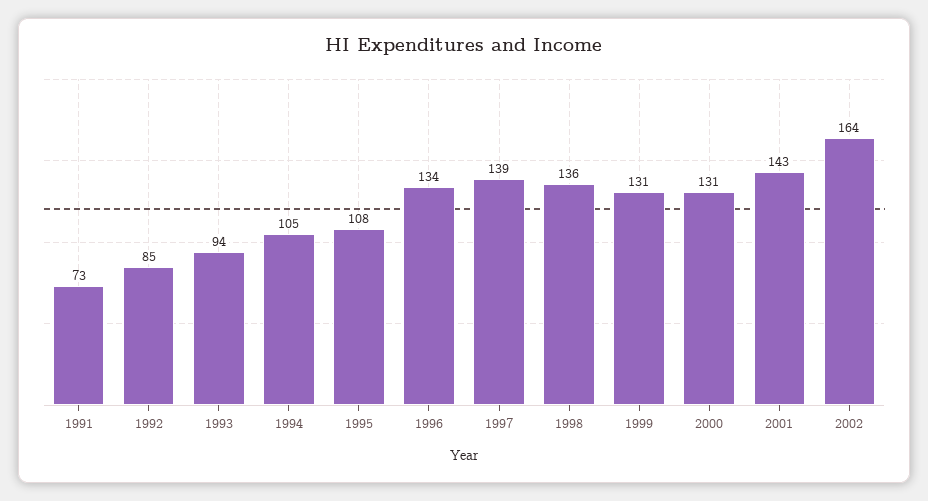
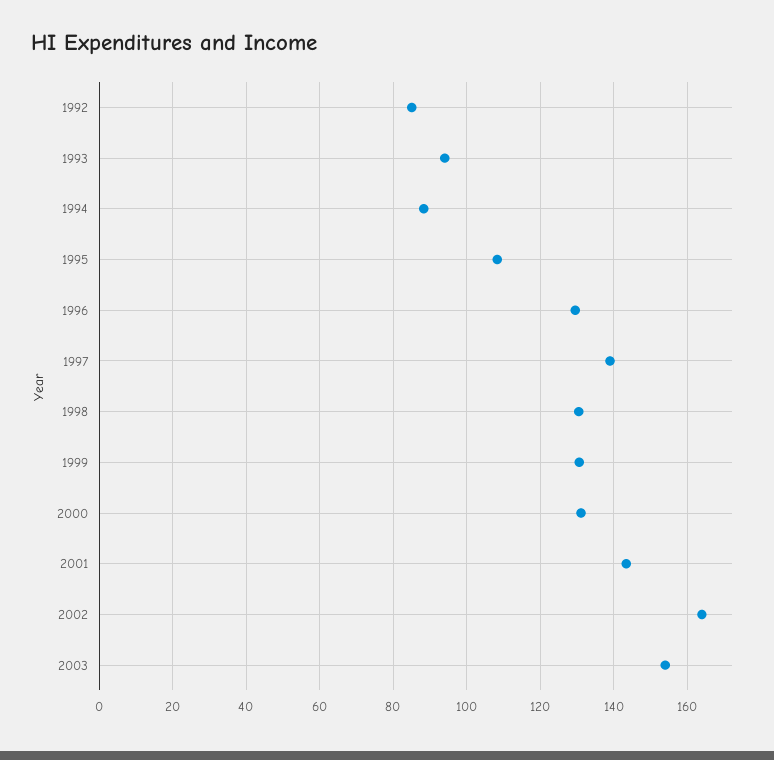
1991: 73 -> none
1994: 105 -> 88
1996: 134 -> 130
1998: 136 -> 130
2003: none -> 154

